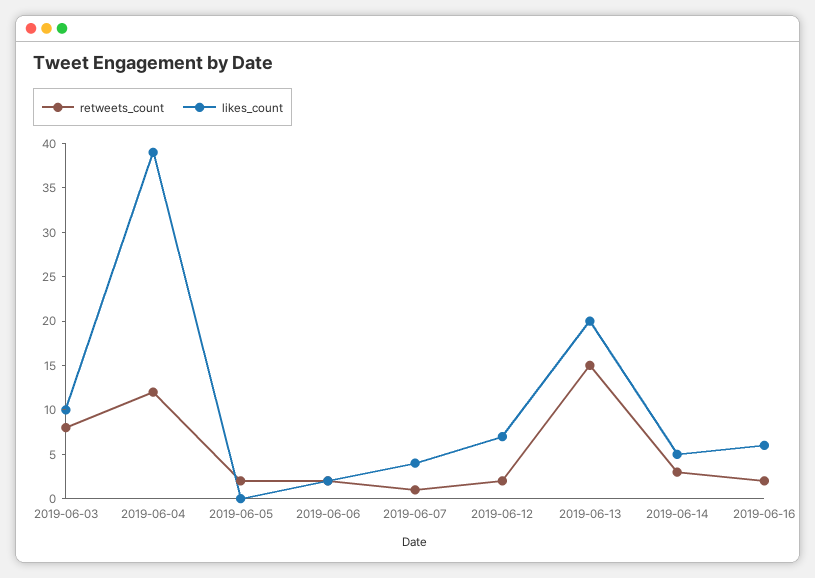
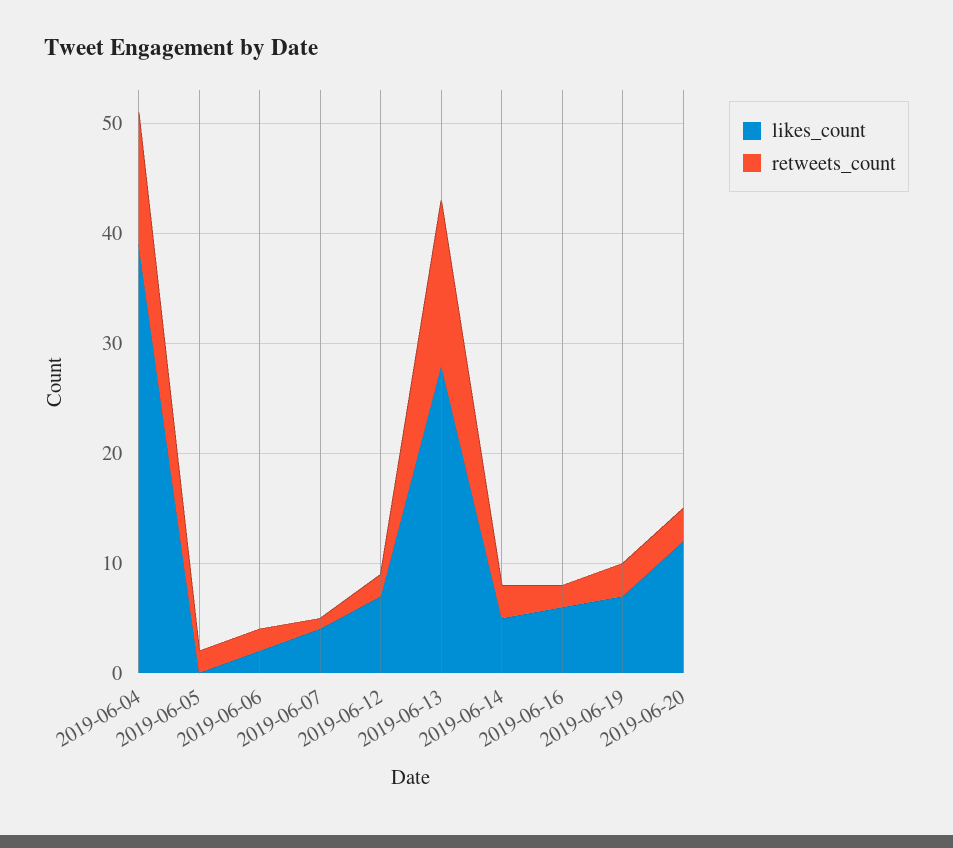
retweets_count, 2019-06-03: 8 -> none
likes_count, 2019-06-03: 10 -> none
likes_count, 2019-06-13: 20 -> 28
likes_count, 2019-06-19: none -> 7
retweets_count, 2019-06-19: none -> 3
likes_count, 2019-06-20: none -> 12
retweets_count, 2019-06-20: none -> 3

